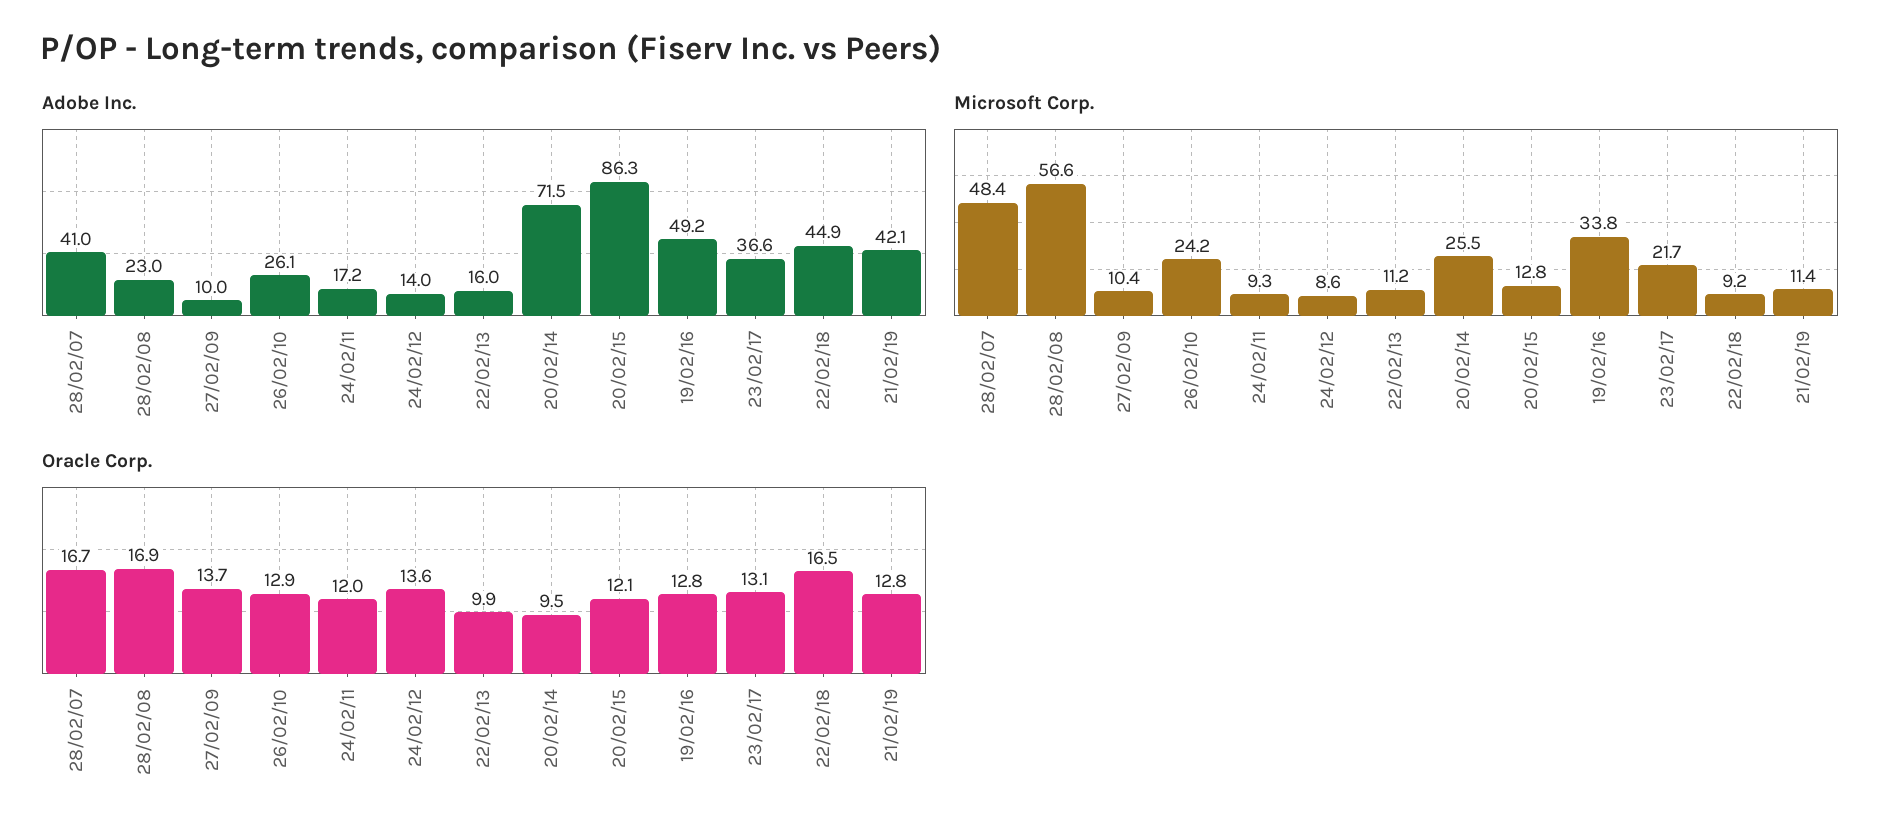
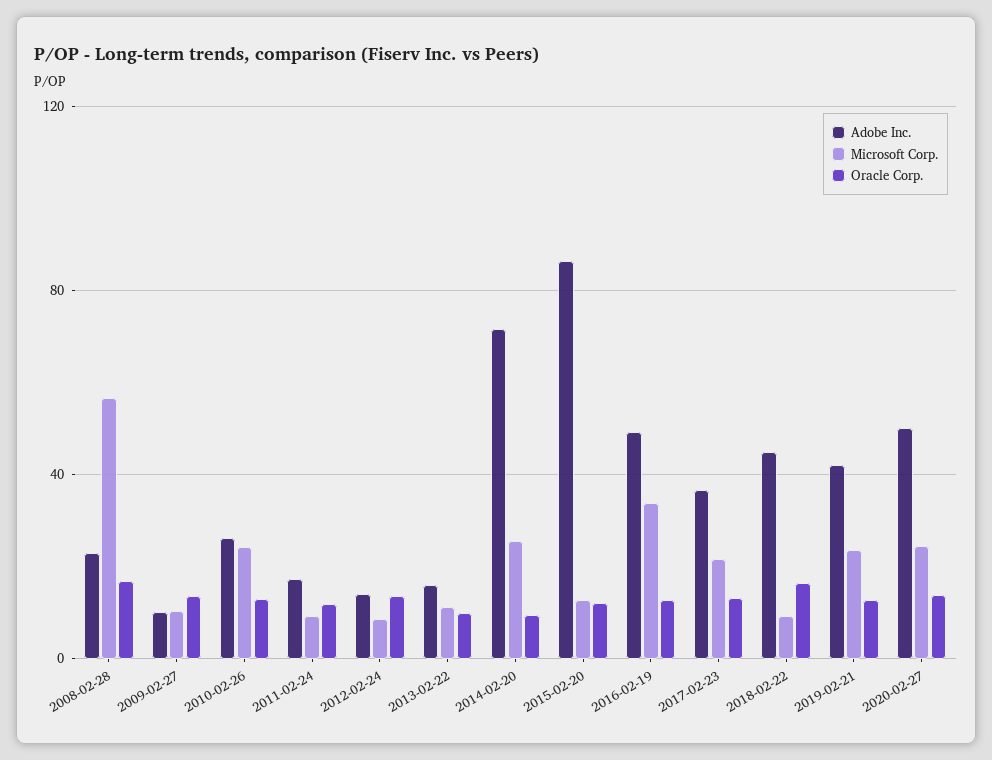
Adobe Inc., 28/02/07: 41 -> none
Microsoft Corp., 28/02/07: 48.4 -> none
Microsoft Corp., 21/02/19: 11.4 -> 25
Oracle Corp., 28/02/07: 16.7 -> none
Adobe Inc., 2020-02-27: none -> 50
Microsoft Corp., 2020-02-27: none -> 25
Oracle Corp., 2020-02-27: none -> 15

